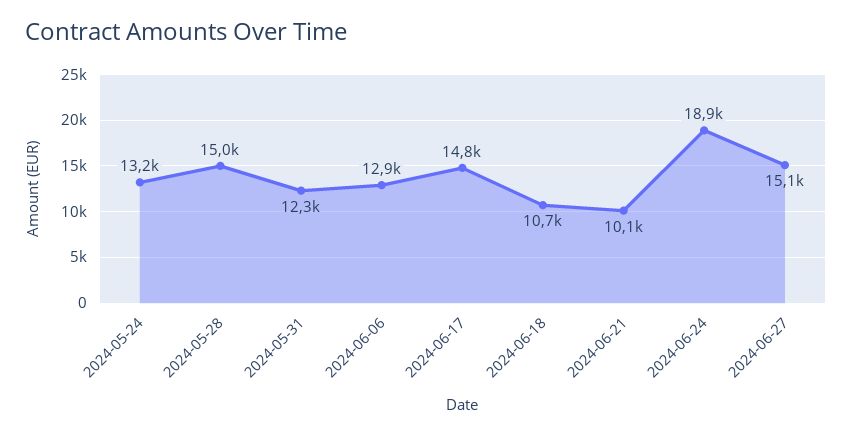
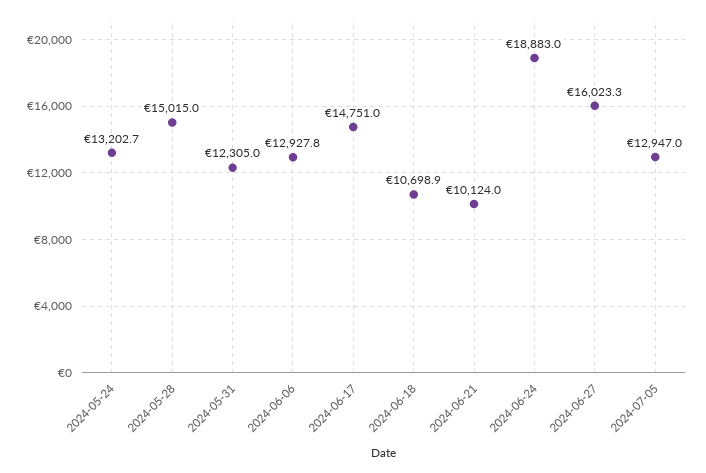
2024-06-27: 15100 -> 16023.3
2024-07-05: none -> 12947

